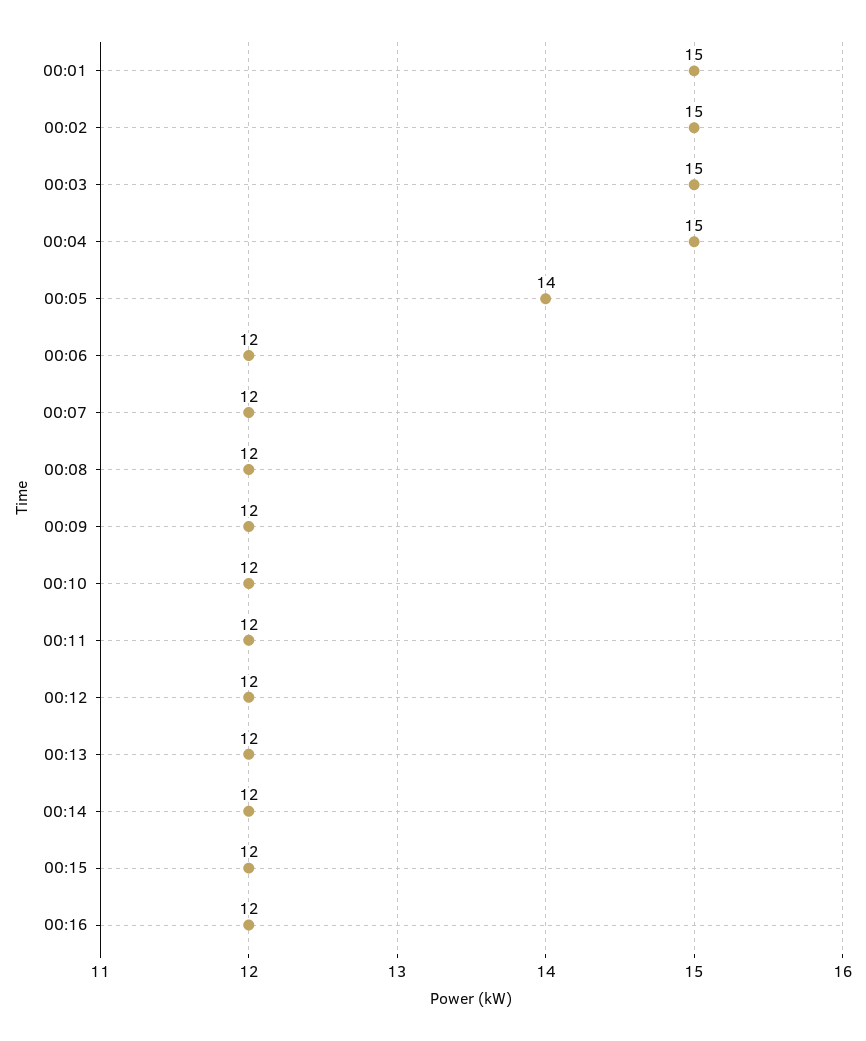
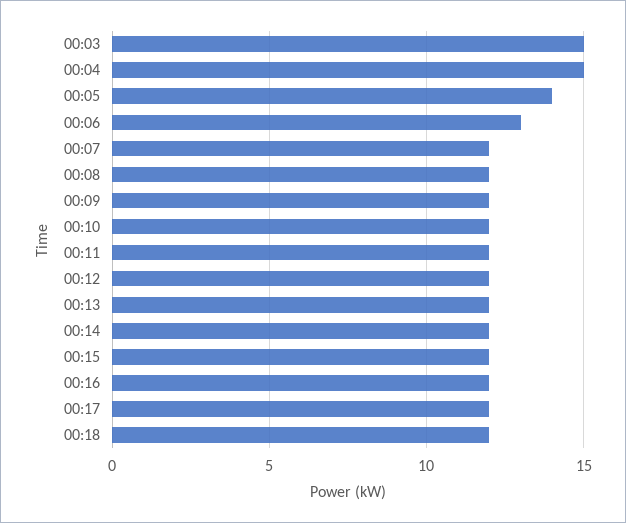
00:01: 15 -> none
00:02: 15 -> none
00:06: 12 -> 13
00:17: none -> 12
00:18: none -> 12

